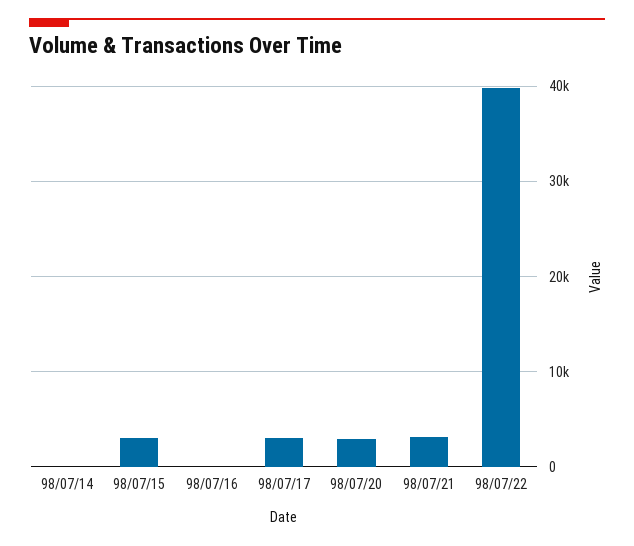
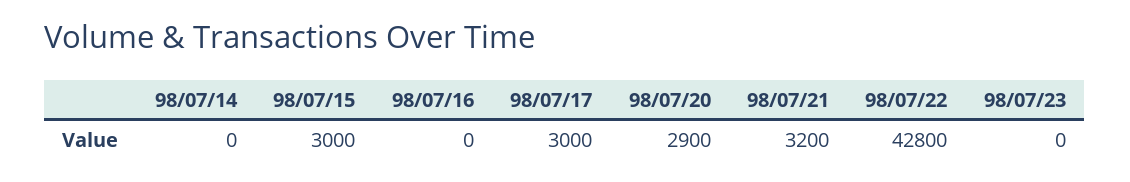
98/07/22: 40000 -> 42800
98/07/23: none -> 0

